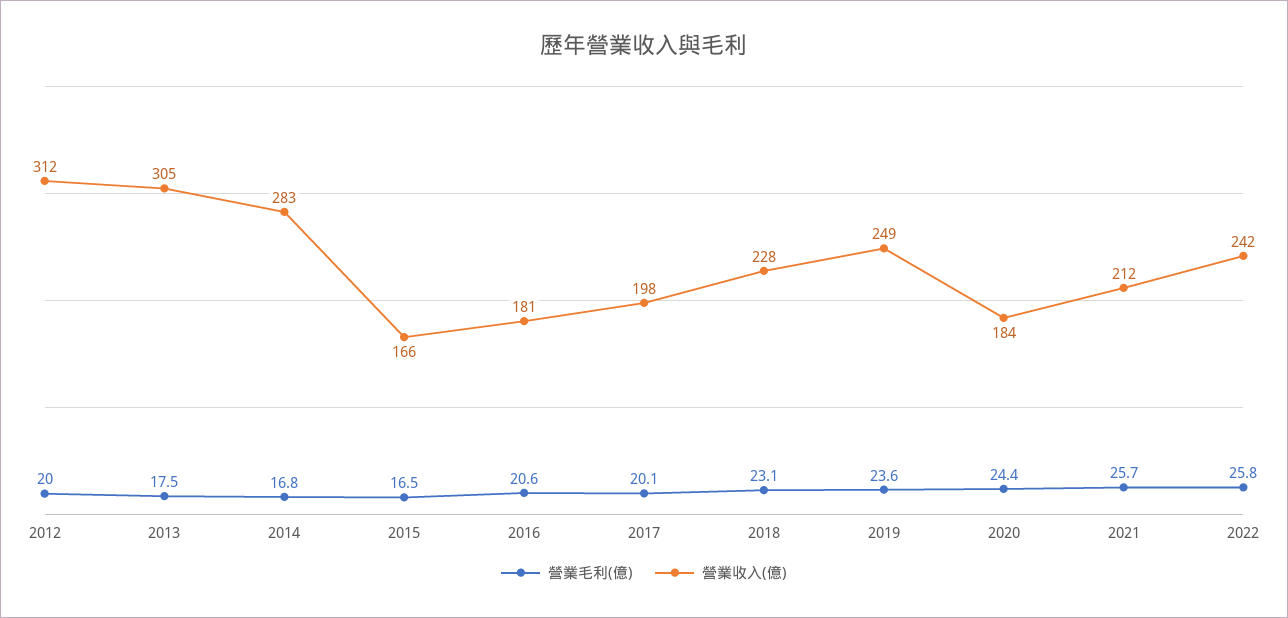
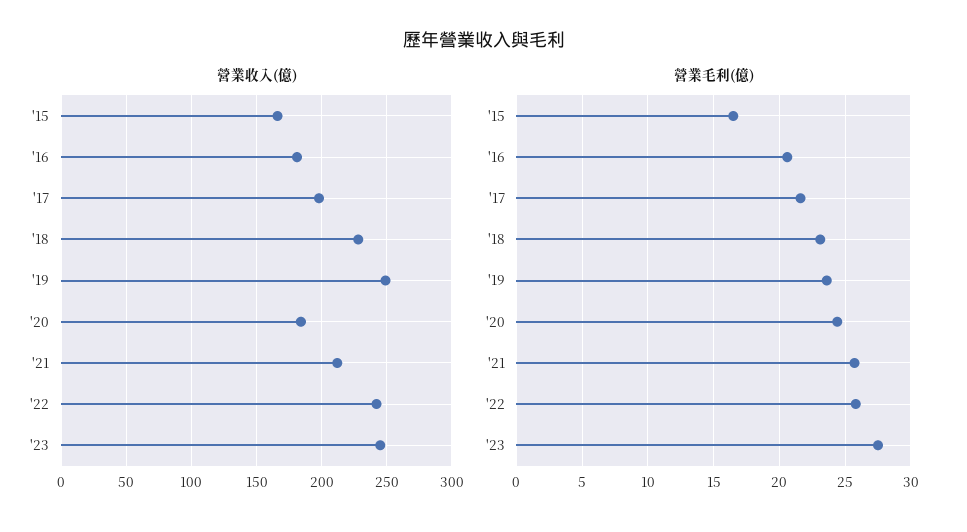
營業毛利(億), 2012: 20 -> none
營業收入(億), 2012: 312 -> none
營業毛利(億), 2013: 17.5 -> none
營業收入(億), 2013: 305 -> none
營業毛利(億), 2014: 16.8 -> none
營業收入(億), 2014: 283 -> none
營業毛利(億), 2017: 20.1 -> 21.5
營業收入(億), '23: none -> 245
營業毛利(億), '23: none -> 27.5

